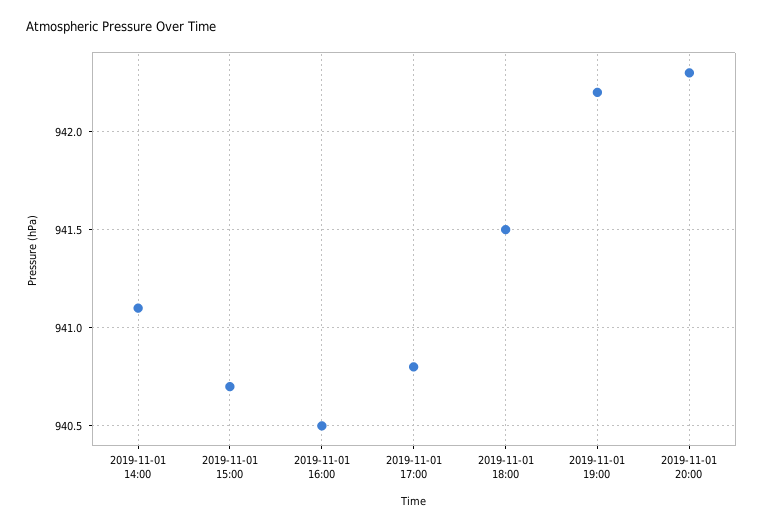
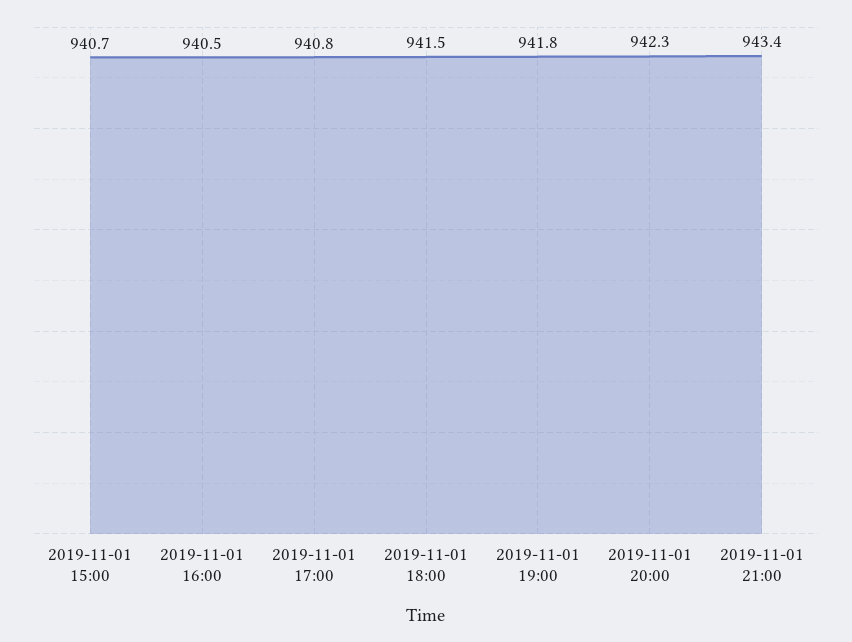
2019-11-01 14:00: 941.1 -> none
2019-11-01 19:00: 942.2 -> 941.8
2019-11-01 21:00: none -> 943.4

